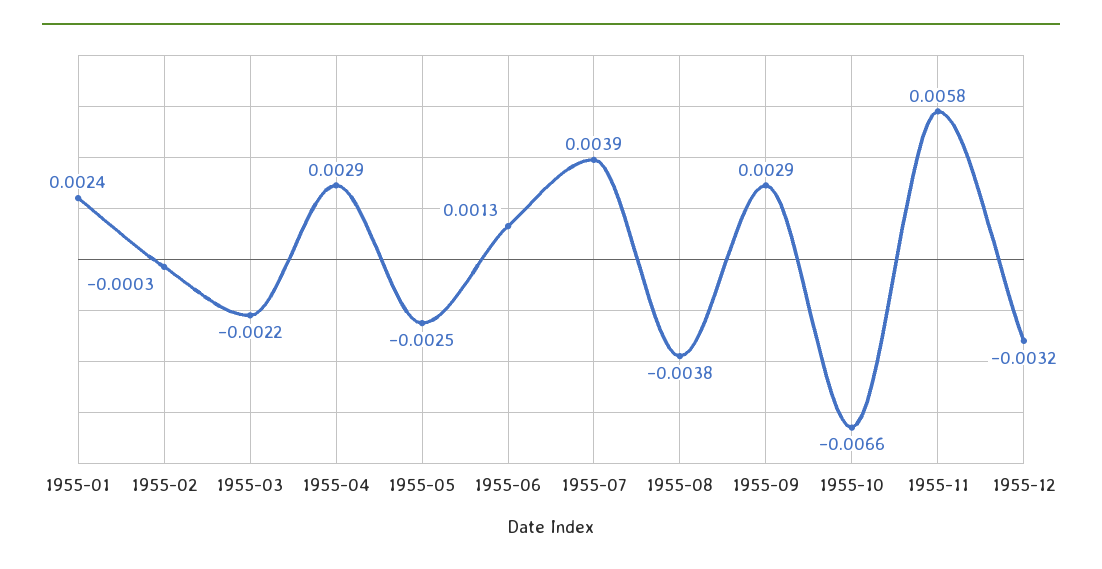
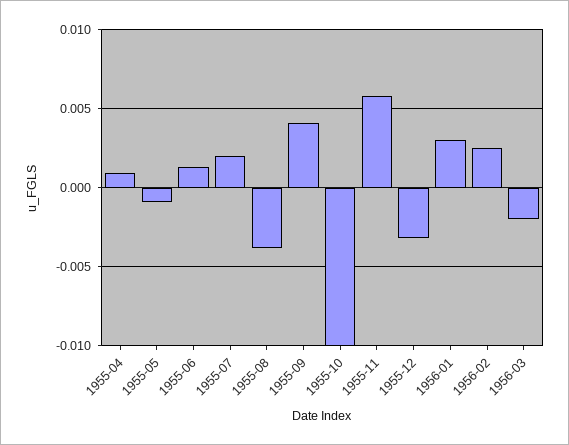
1955-01: 0.0024 -> none
1955-02: -0.0003 -> none
1955-03: -0.0022 -> none
1955-04: 0.0029 -> 0.001
1955-05: -0.0025 -> -0.001
1955-07: 0.0039 -> 0.002
1955-09: 0.0029 -> 0.004
1955-10: -0.0066 -> -0.01
1956-01: none -> 0.003
1956-02: none -> 0.0025
1956-03: none -> -0.002

